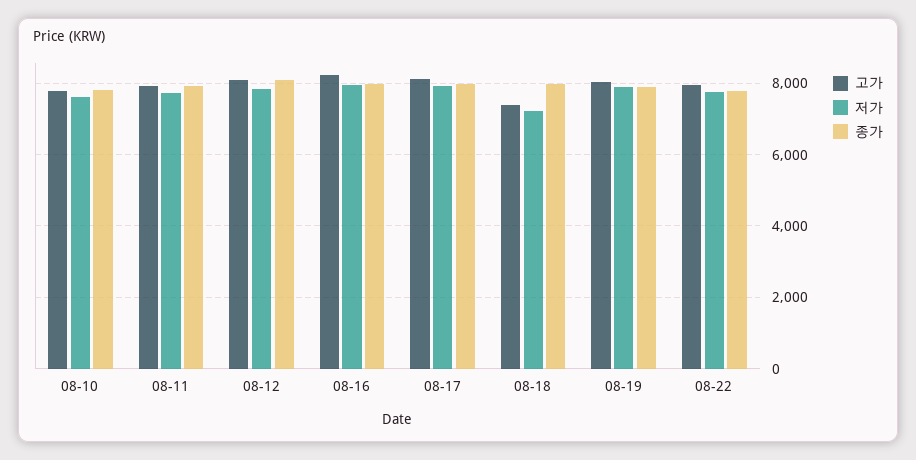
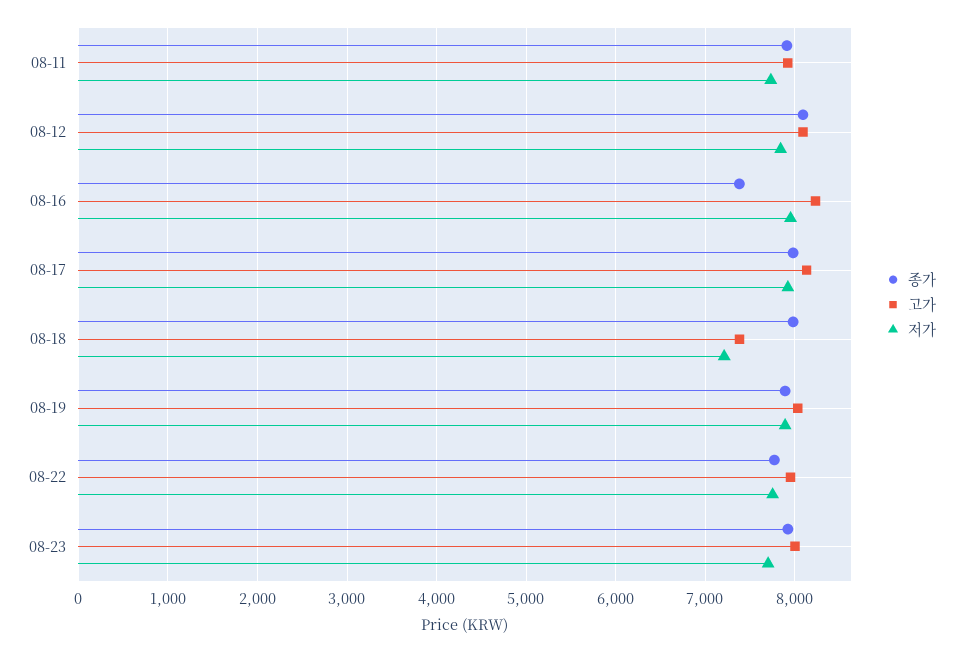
고가, 08-10: 7800 -> none
저가, 08-10: 7600 -> none
종가, 08-10: 7800 -> none
종가, 08-16: 8000 -> 7400
종가, 08-23: none -> 7900
고가, 08-23: none -> 8000
저가, 08-23: none -> 7700

